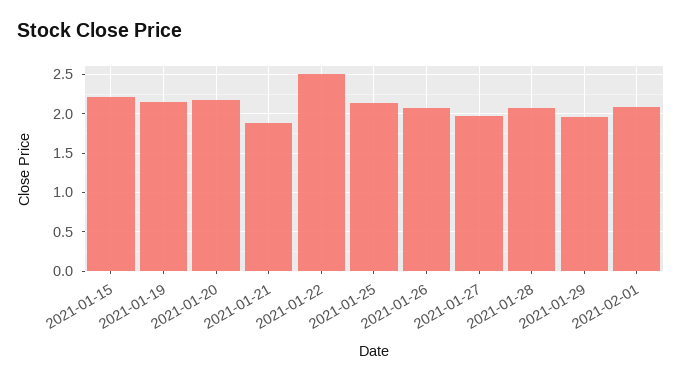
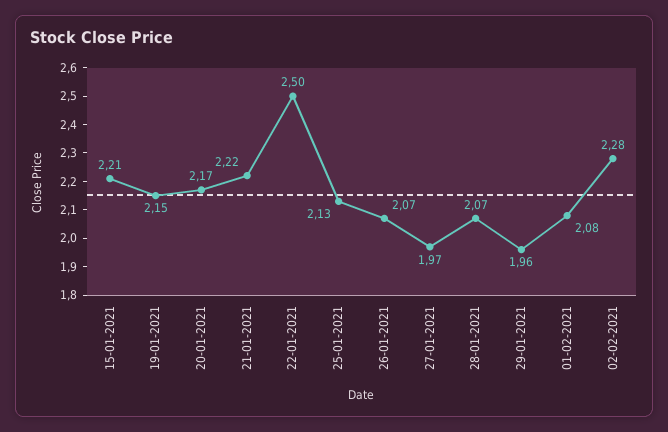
2021-01-21: 1.9 -> 2.22
02-02-2021: none -> 2.28

